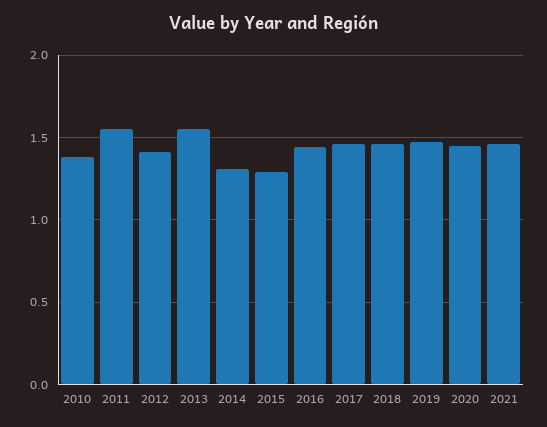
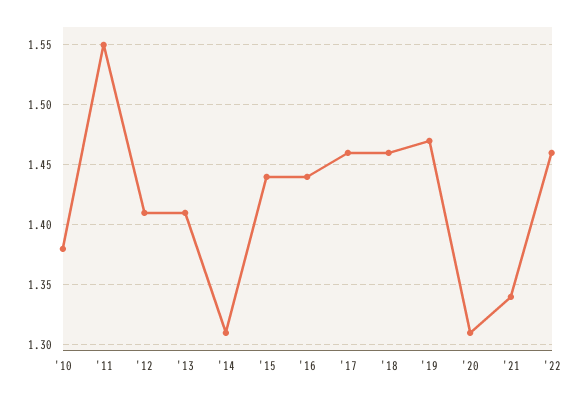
2013: 1.55 -> 1.41
2015: 1.3 -> 1.44
2020: 1.45 -> 1.31
2021: 1.45 -> 1.34
'22: none -> 1.46

